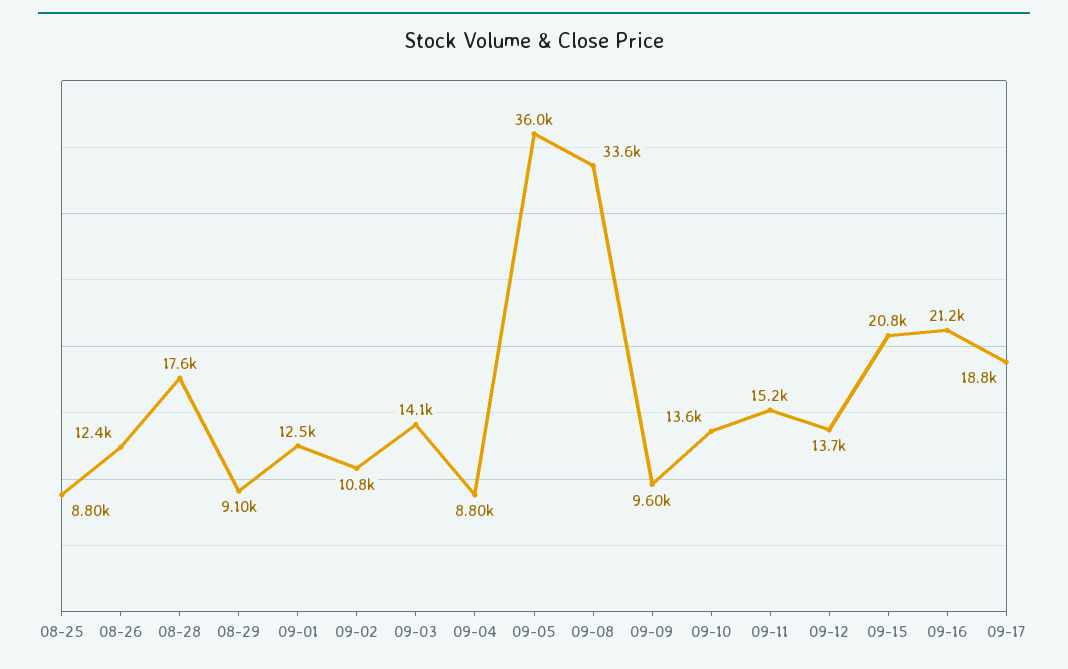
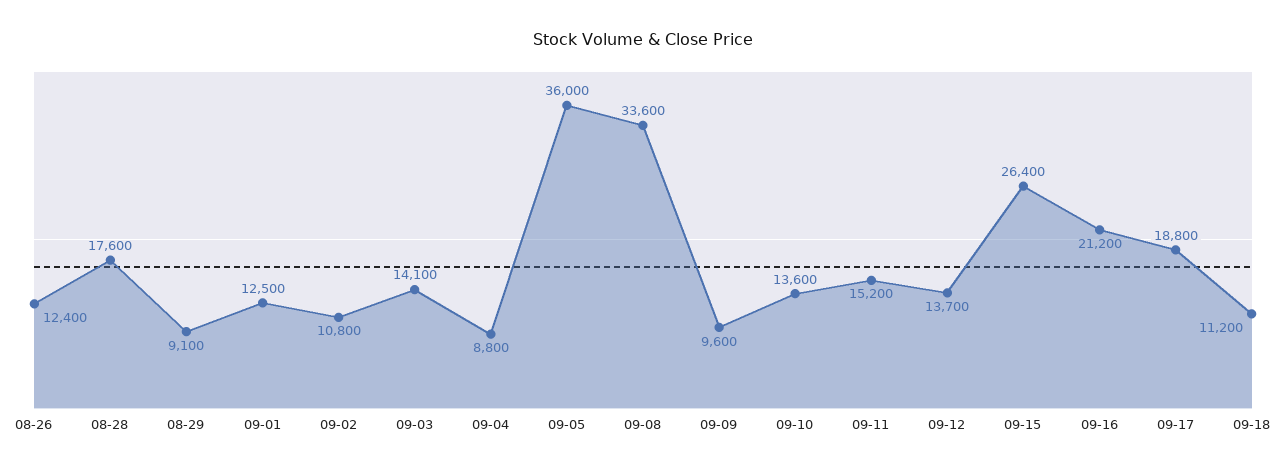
08-25: 8800 -> none
09-15: 20800 -> 26400
09-18: none -> 11200

